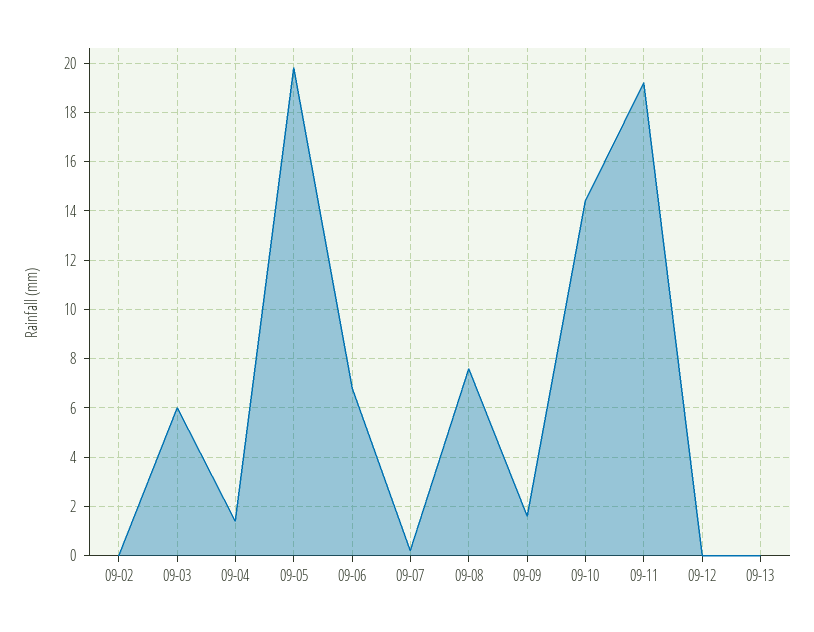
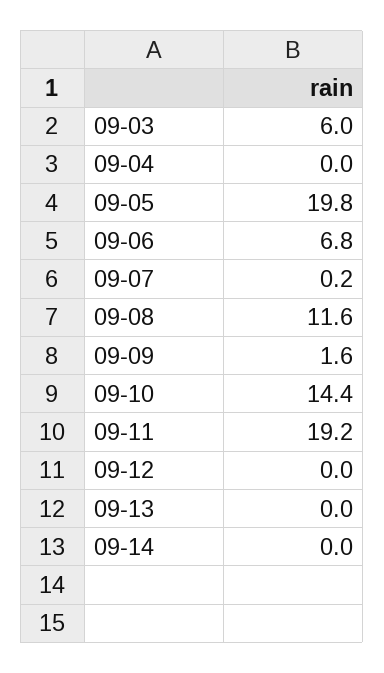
09-02: 0 -> none
09-04: 1.5 -> 0
09-08: 7.5 -> 11.6
09-14: none -> 0

